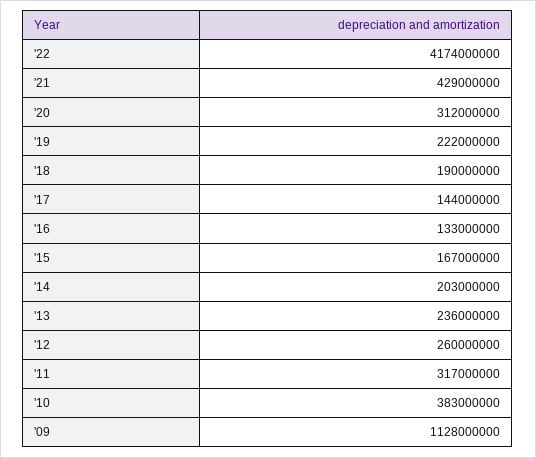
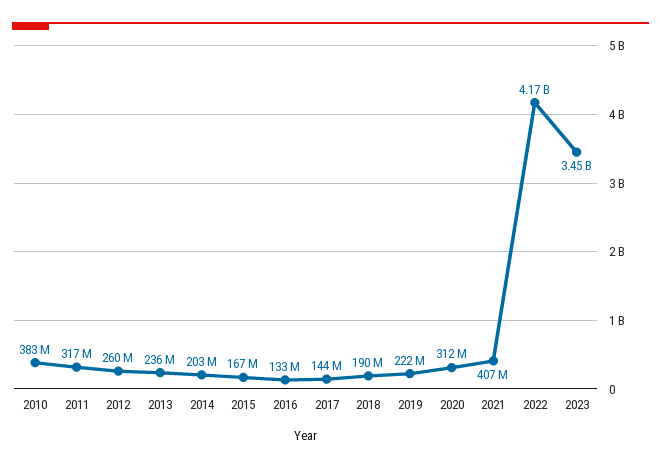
'21: 429000000 -> 407000000
'09: 1128000000 -> none
2023: none -> 3450000000

